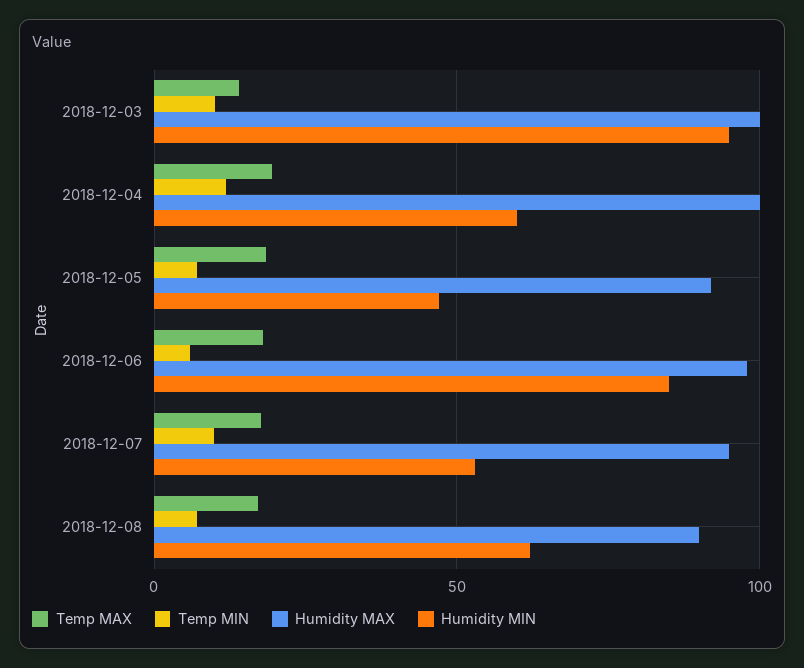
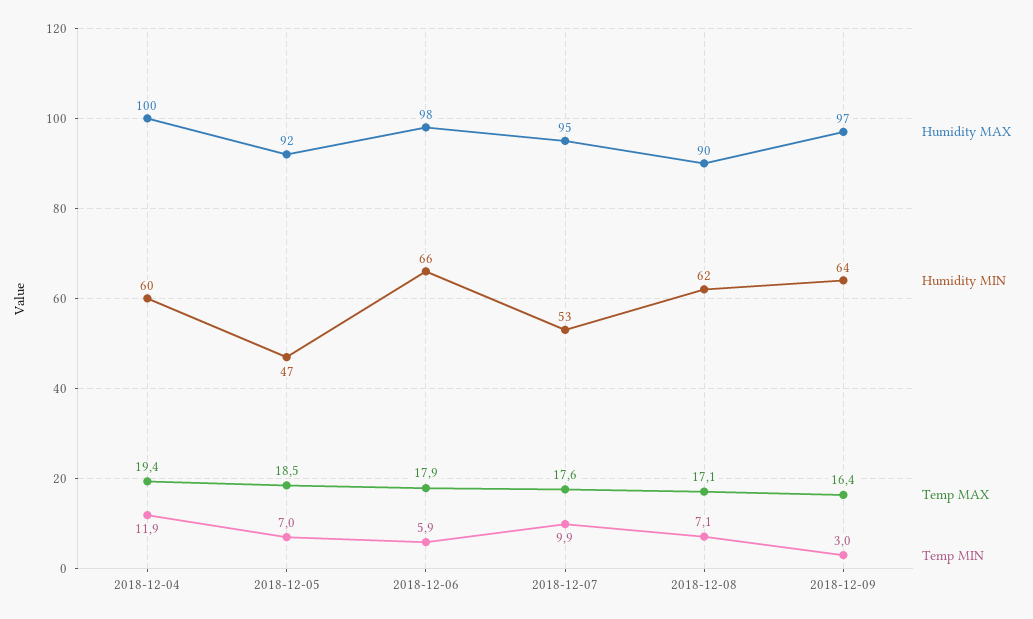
Temp MAX, 2018-12-03: 15 -> none
Temp MIN, 2018-12-03: 10 -> none
Humidity MAX, 2018-12-03: 100 -> none
Humidity MIN, 2018-12-03: 95 -> none
Humidity MIN, 2018-12-06: 85 -> 66
Humidity MAX, 2018-12-09: none -> 97
Humidity MIN, 2018-12-09: none -> 64
Temp MAX, 2018-12-09: none -> 16.4
Temp MIN, 2018-12-09: none -> 3

